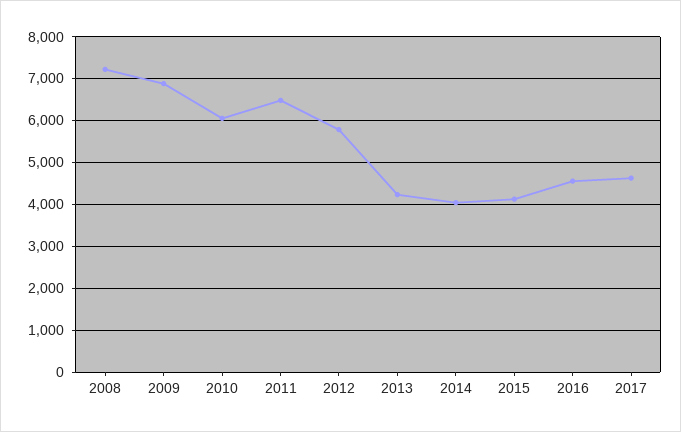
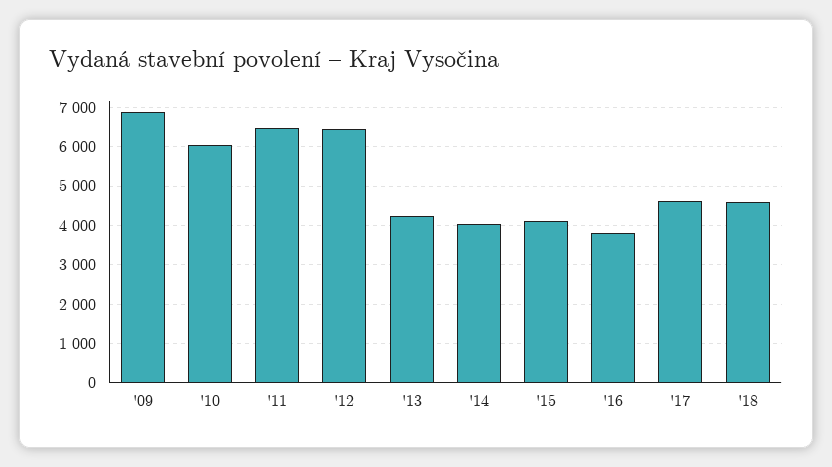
2008: 7200 -> none
2012: 5800 -> 6400
2016: 4600 -> 3800
'18: none -> 4600

